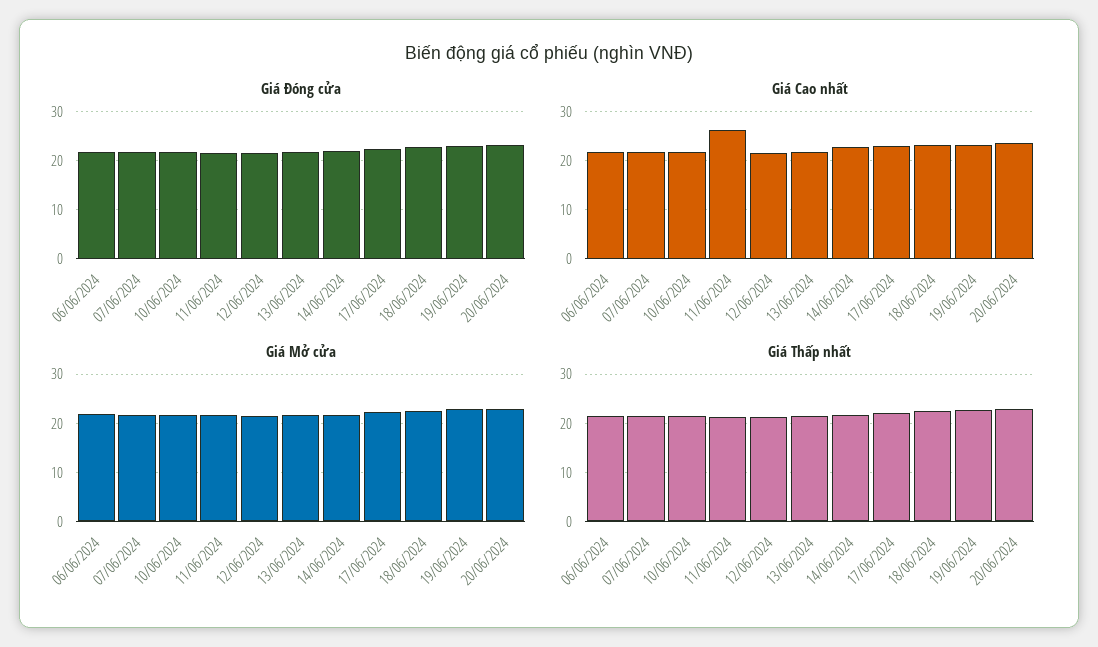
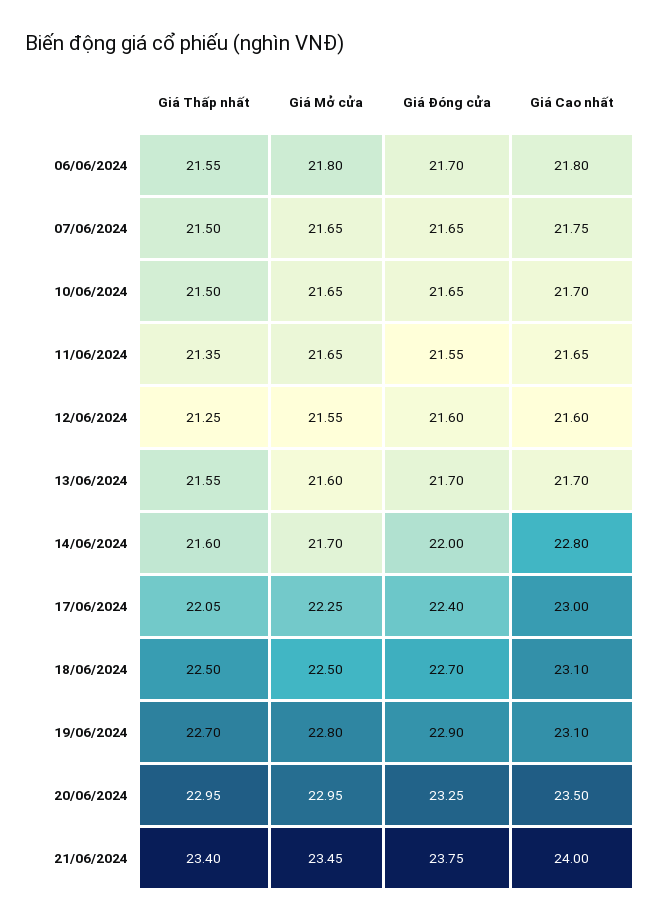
Giá Cao nhất, 11/06/2024: 26 -> 21.65
Giá Thấp nhất, 21/06/2024: none -> 23.4
Giá Mở cửa, 21/06/2024: none -> 23.45
Giá Đóng cửa, 21/06/2024: none -> 23.75
Giá Cao nhất, 21/06/2024: none -> 24

